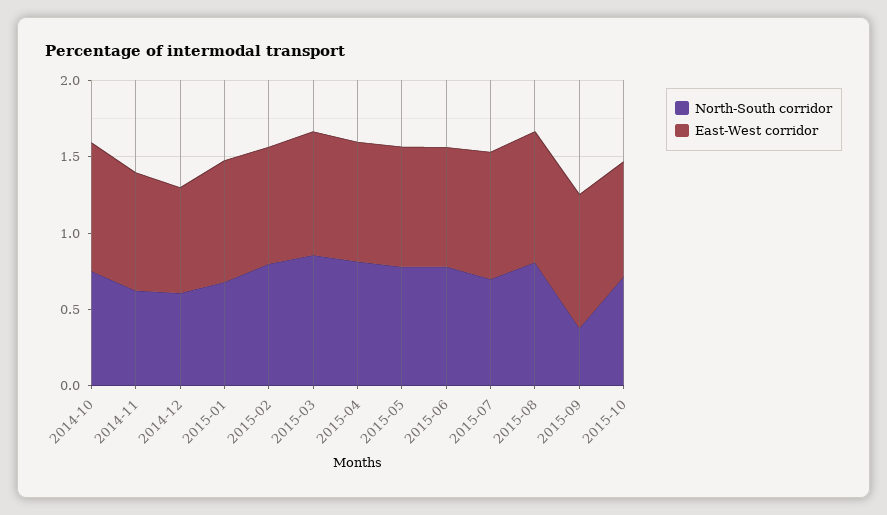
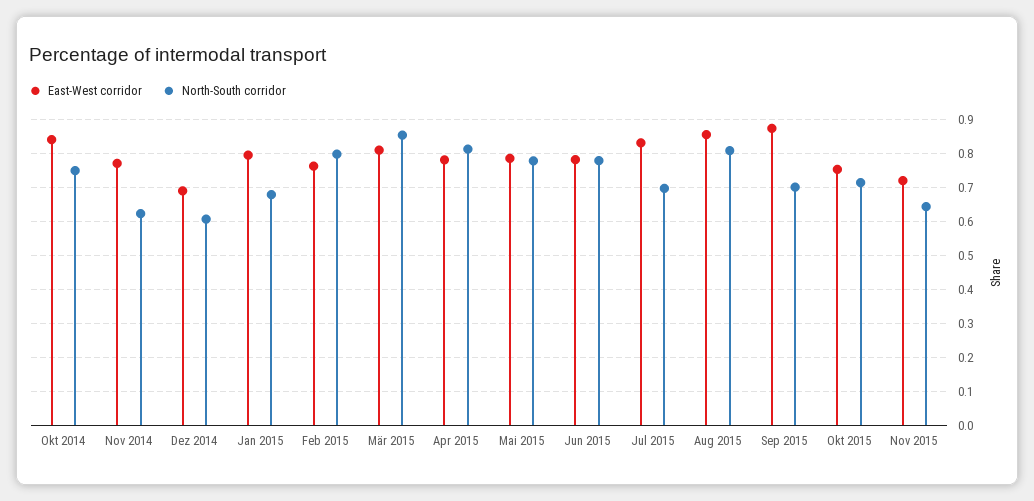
North-South corridor, 2015-09: 0.4 -> 0.7
East-West corridor, Nov 2015: none -> 0.72
North-South corridor, Nov 2015: none -> 0.64

